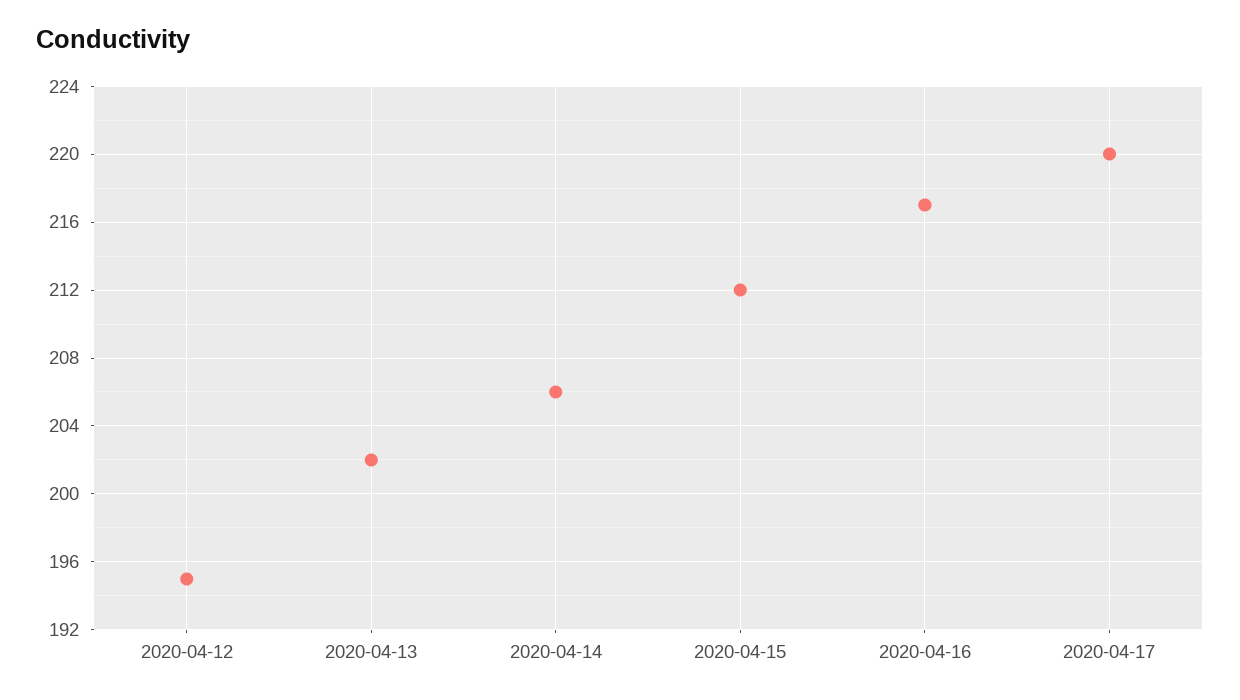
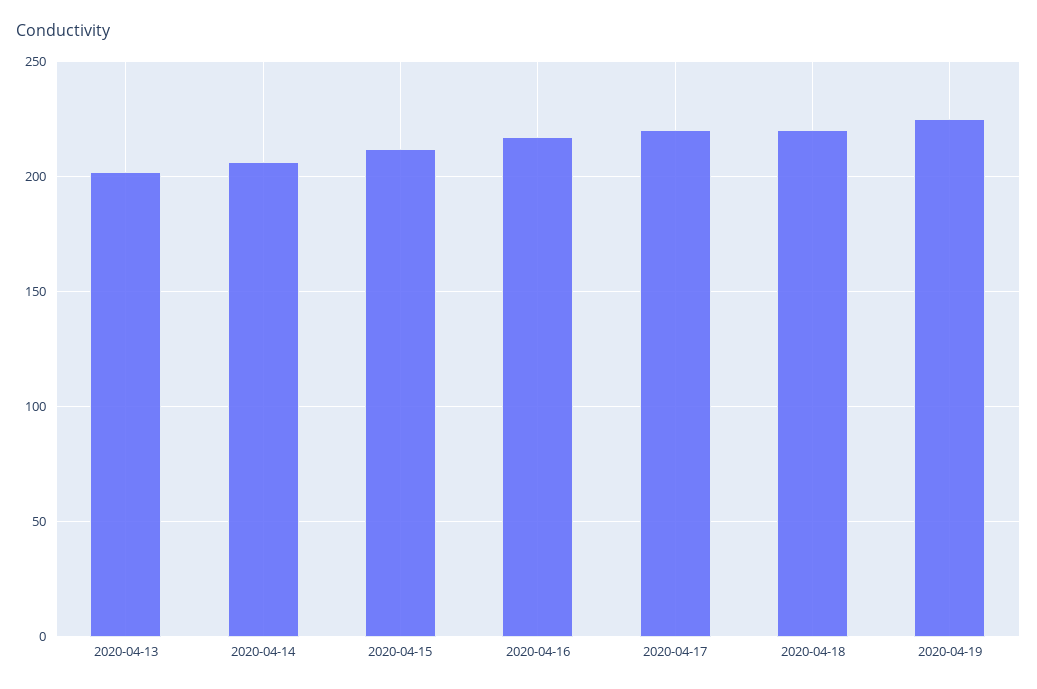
2020-04-12: 195 -> none
2020-04-18: none -> 220
2020-04-19: none -> 225

